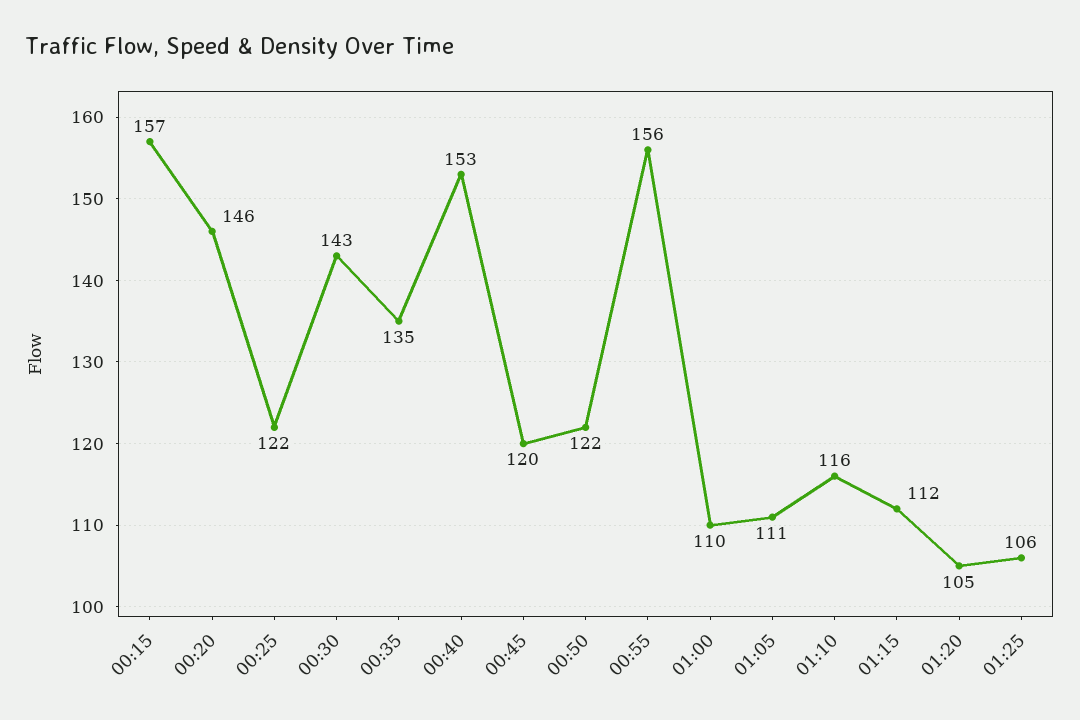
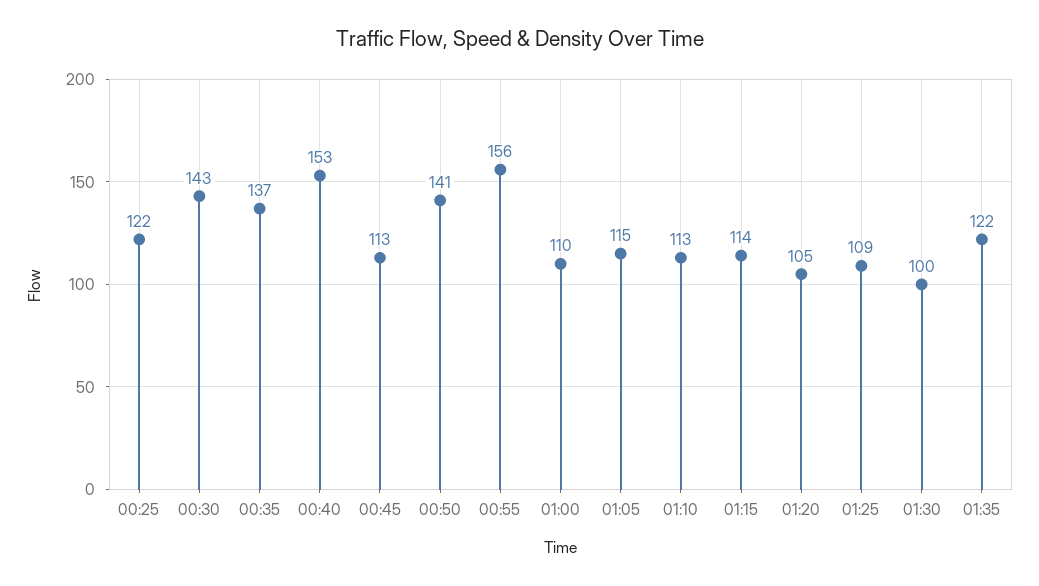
00:15: 157 -> none
00:20: 146 -> none
00:35: 135 -> 137
00:45: 120 -> 113
00:50: 122 -> 141
01:05: 111 -> 115
01:10: 116 -> 113
01:15: 112 -> 114
01:25: 106 -> 109
01:30: none -> 100
01:35: none -> 122

